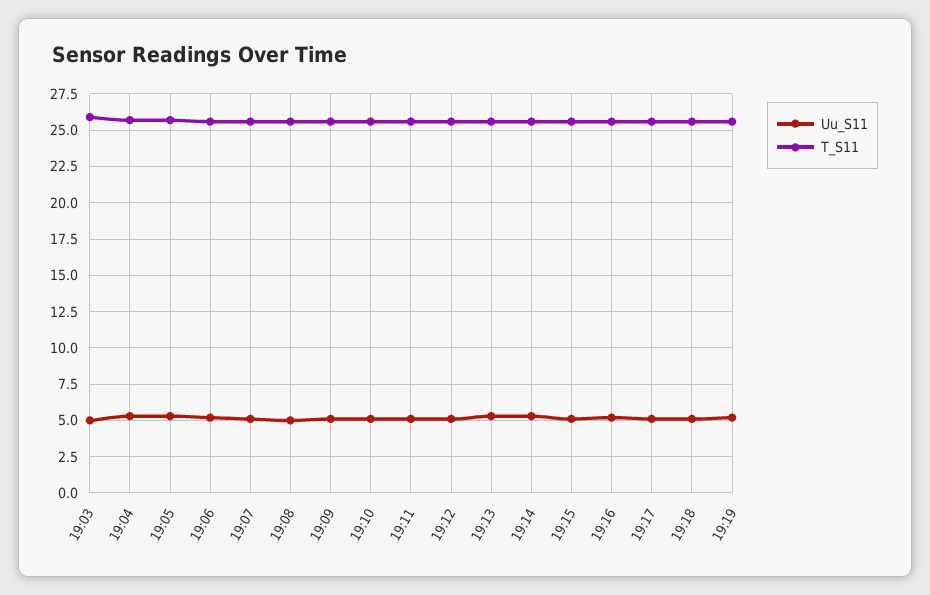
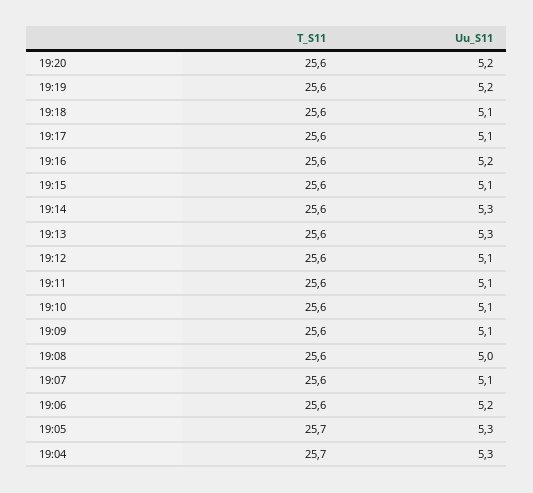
Uu_S11, 19:03: 5 -> none
T_S11, 19:03: 26 -> none
T_S11, 19:20: none -> 25.6
Uu_S11, 19:20: none -> 5.2

